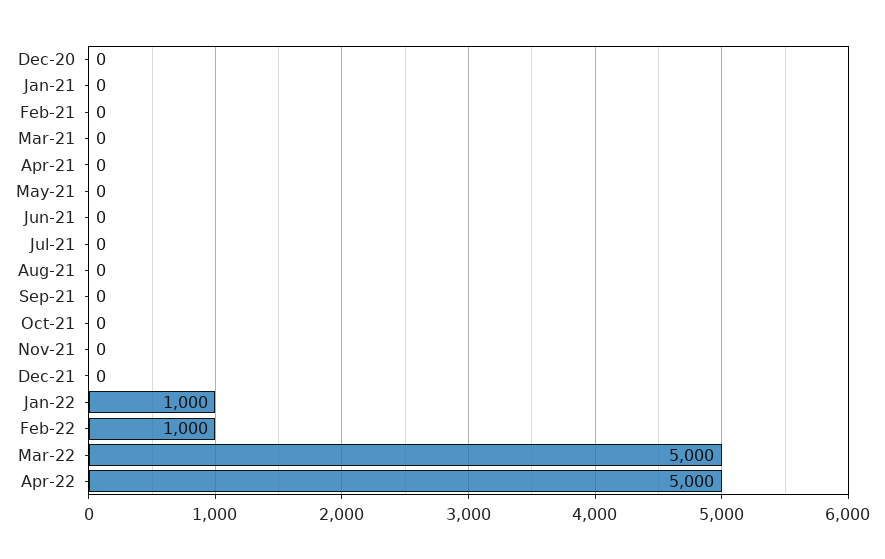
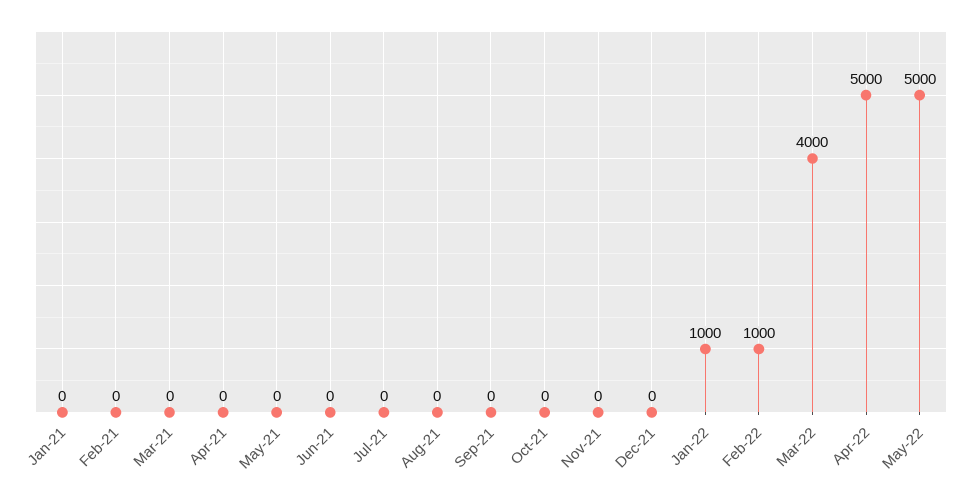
Dec-20: 0 -> none
Mar-22: 5000 -> 4000
May-22: none -> 5000

